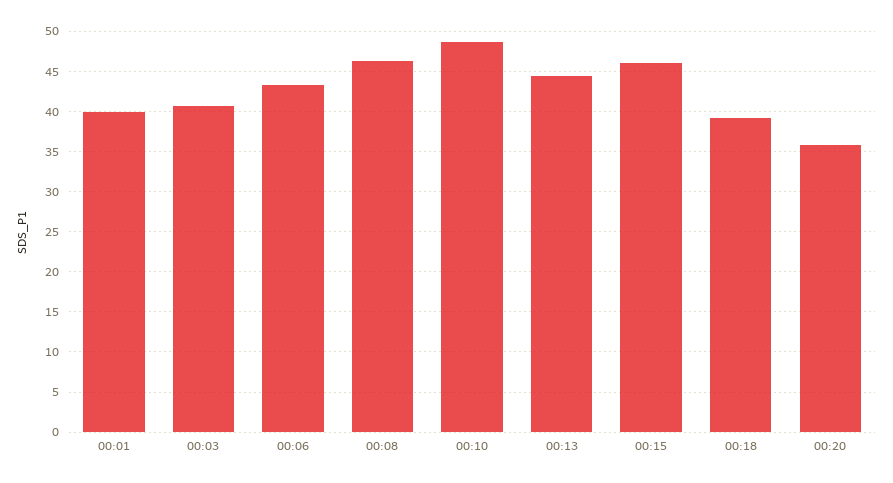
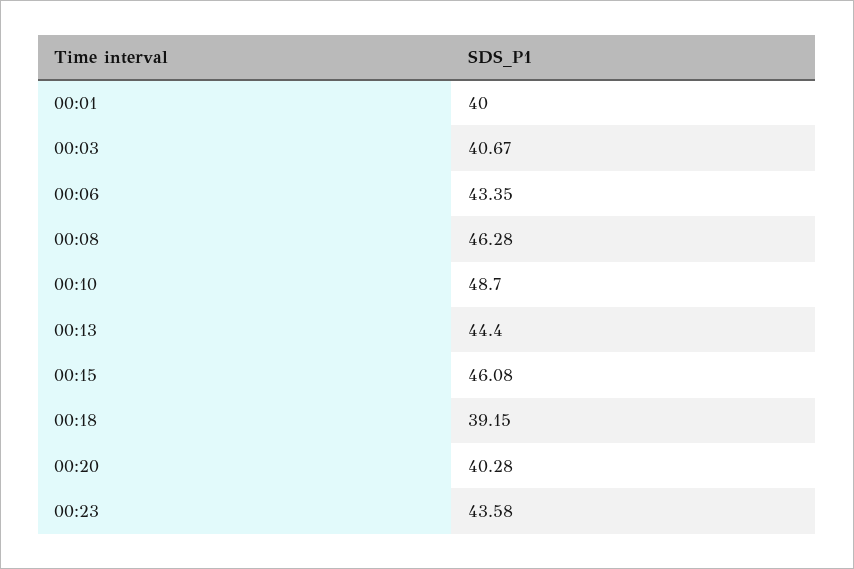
00:20: 36 -> 40.28
00:23: none -> 43.58

